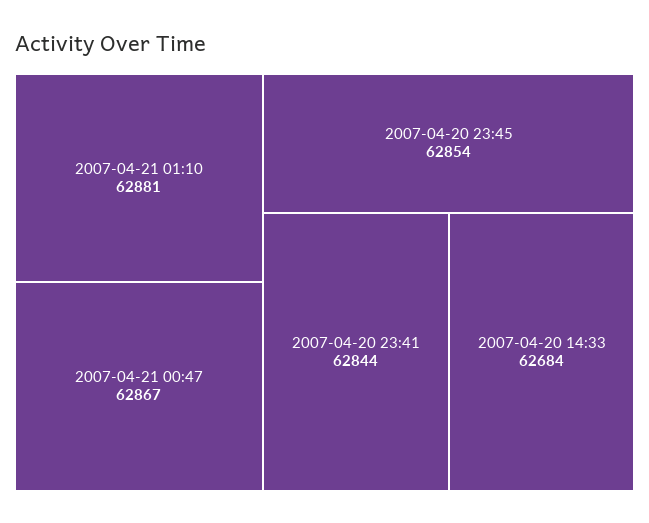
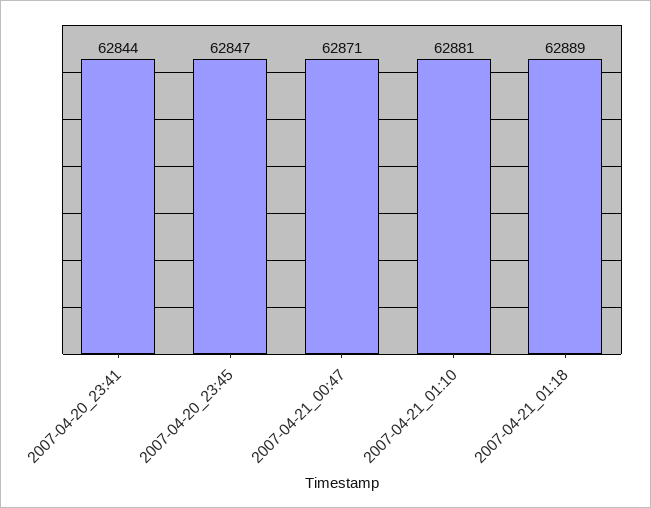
2007-04-21 00:47: 62867 -> 62871
2007-04-20 23:45: 62854 -> 62847
2007-04-20 14:33: 62684 -> none
2007-04-21_01:18: none -> 62889

